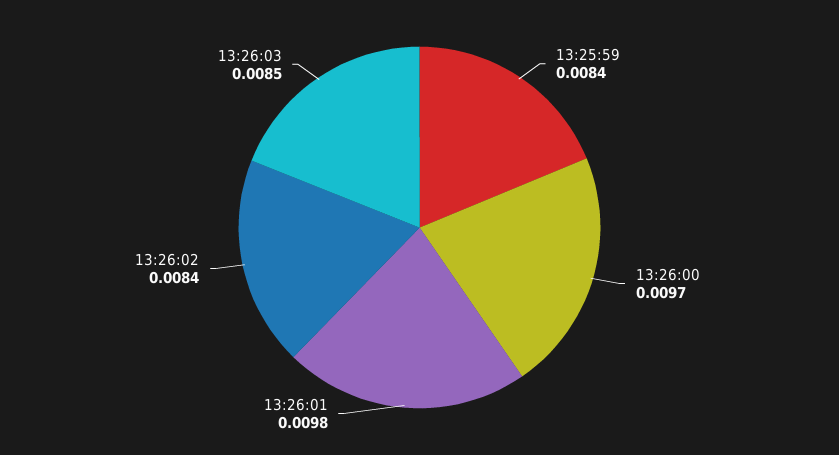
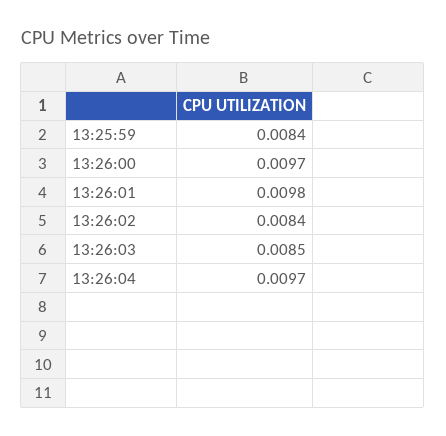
13:26:04: none -> 0.0097

